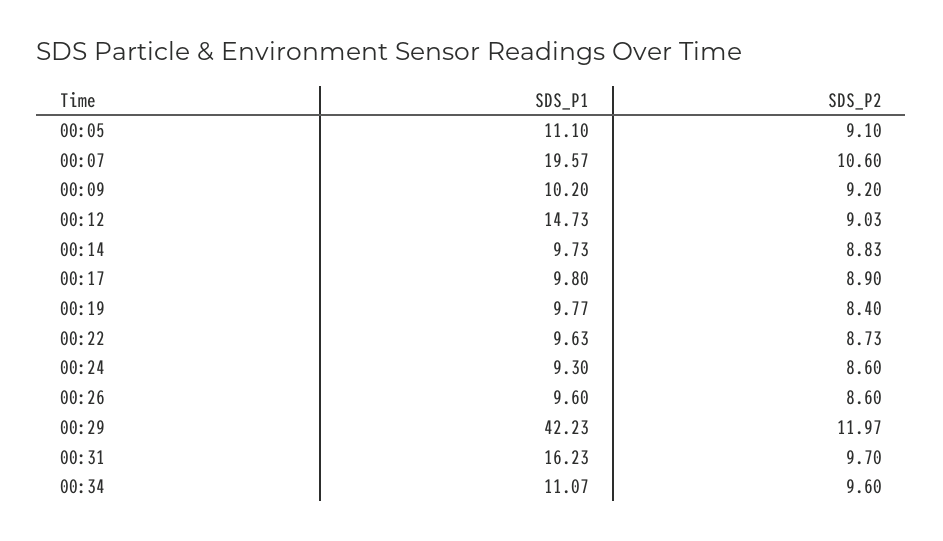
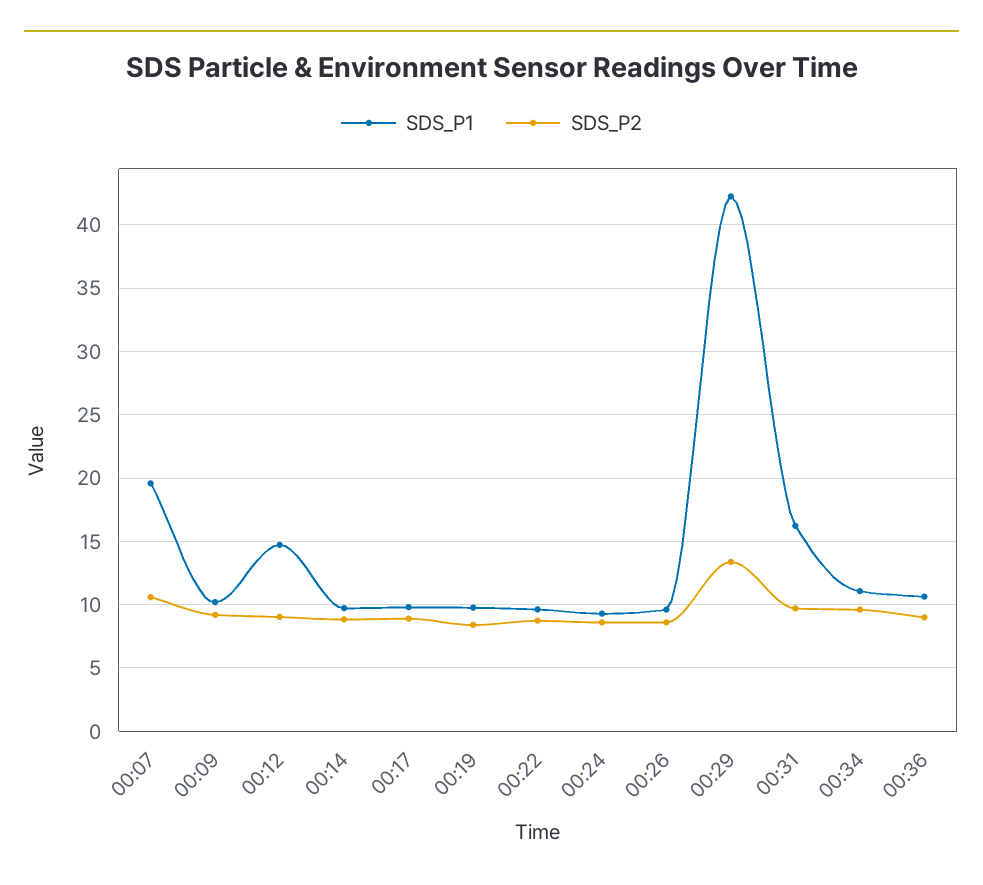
SDS_P1, 00:05: 11.1 -> none
SDS_P2, 00:05: 9.1 -> none
SDS_P2, 00:29: 11.97 -> 13.5
SDS_P1, 00:36: none -> 10.5
SDS_P2, 00:36: none -> 9

